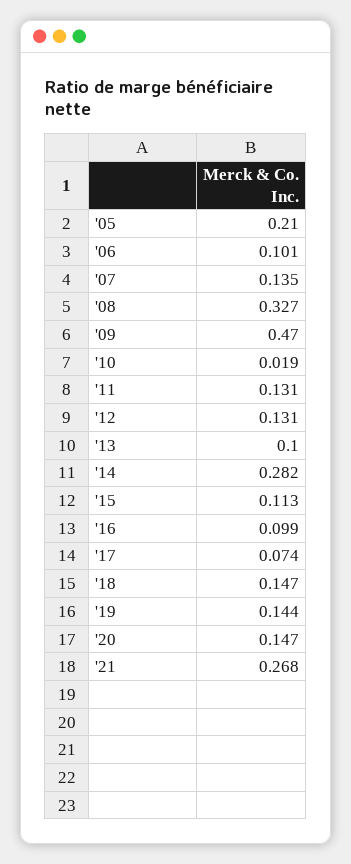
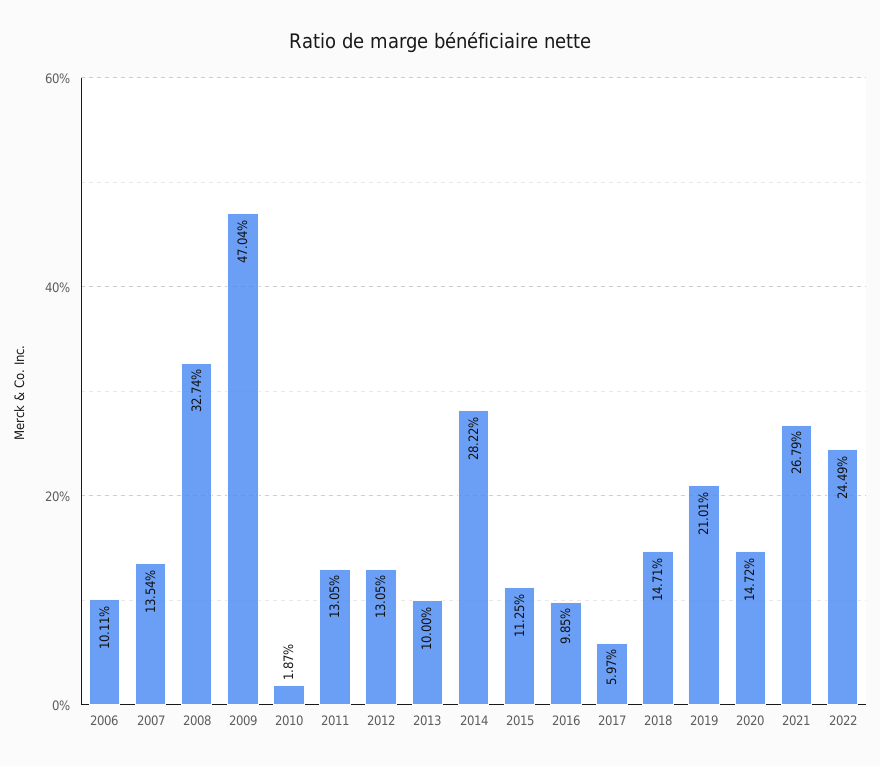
'05: 0.21 -> none
'17: 0.074 -> 0.0597
'19: 0.144 -> 0.2101
2022: none -> 0.2449

